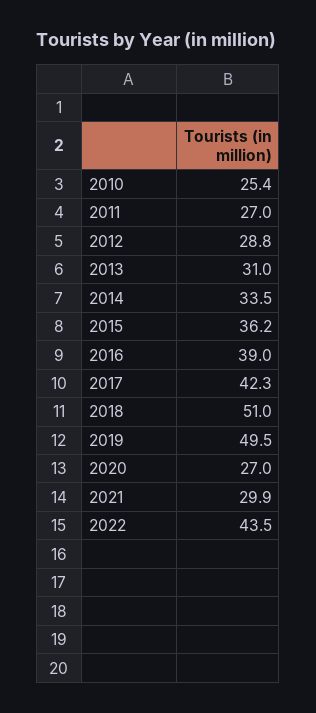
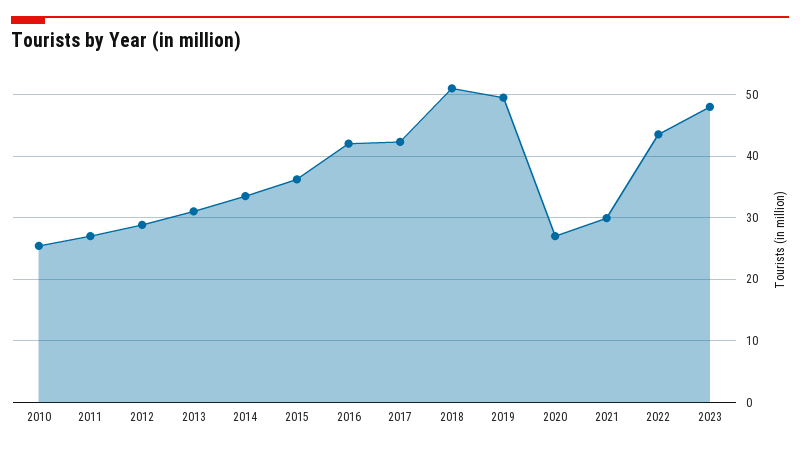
2016: 39 -> 42
2023: none -> 48

